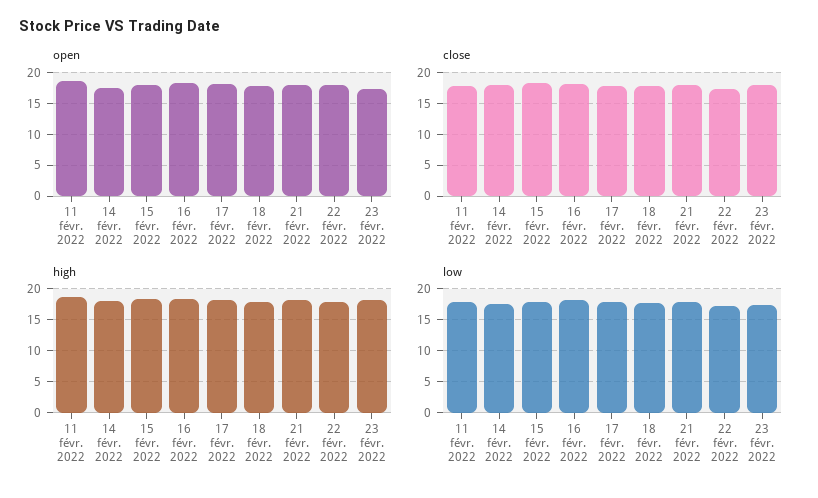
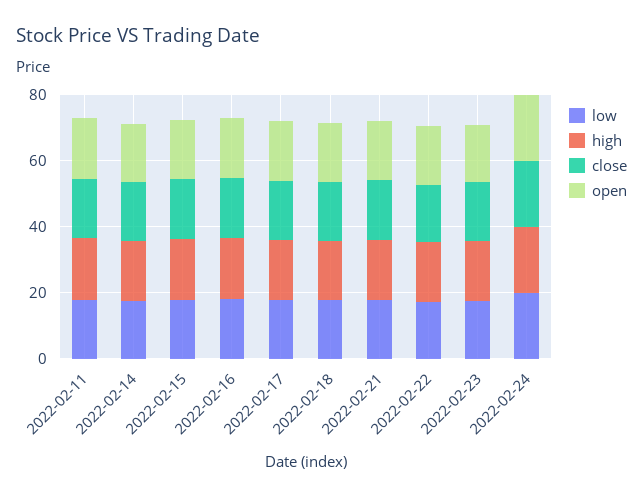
low, 2022-02-24: none -> 20
high, 2022-02-24: none -> 20
close, 2022-02-24: none -> 20
open, 2022-02-24: none -> 20

